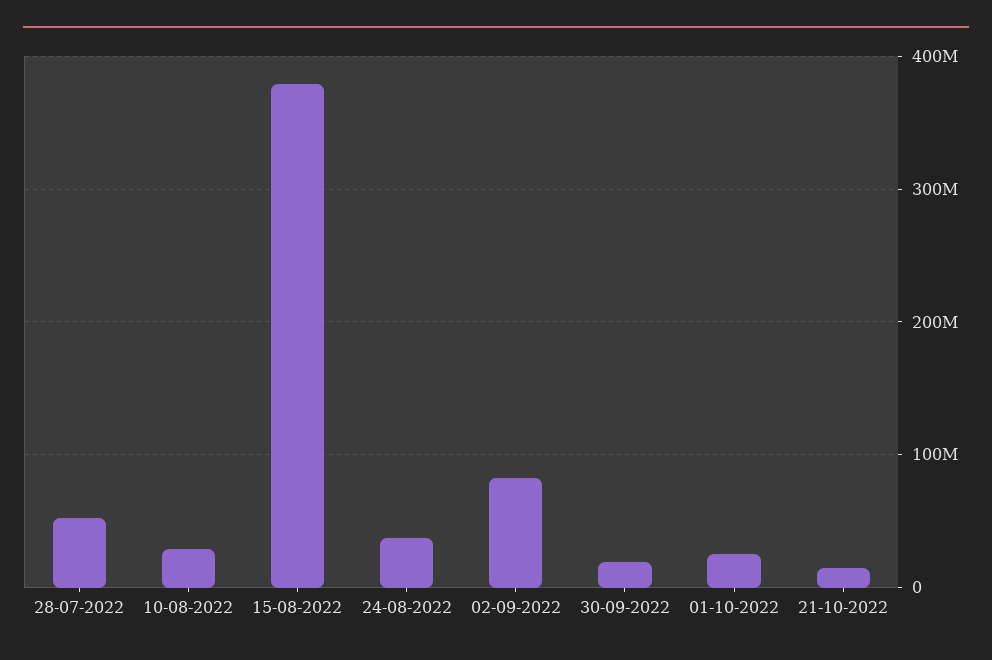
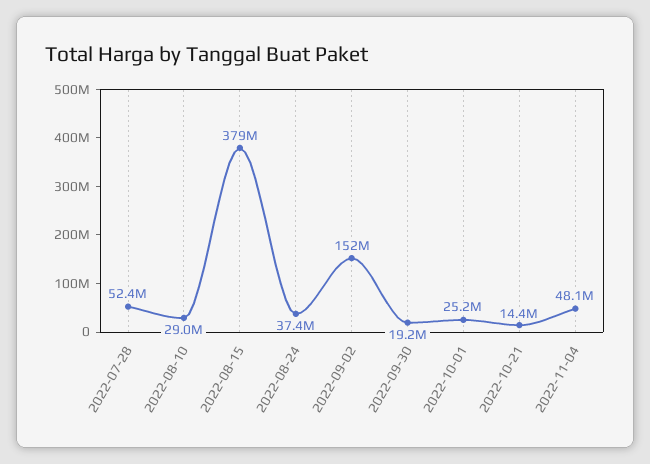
02-09-2022: 80000000 -> 152000000
2022-11-04: none -> 48100000

